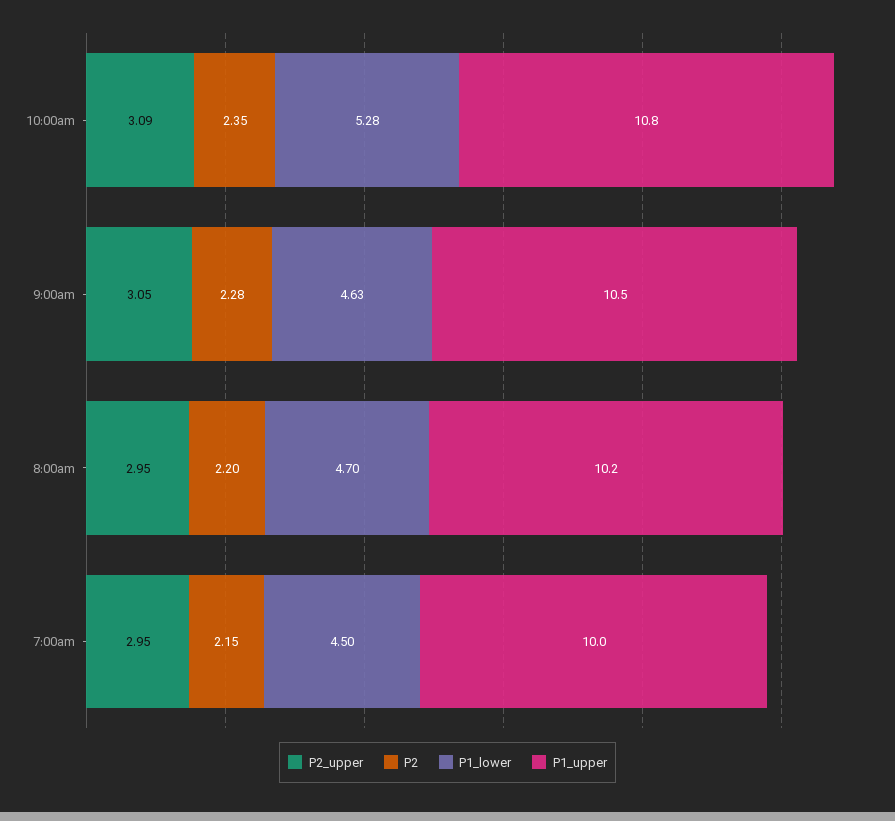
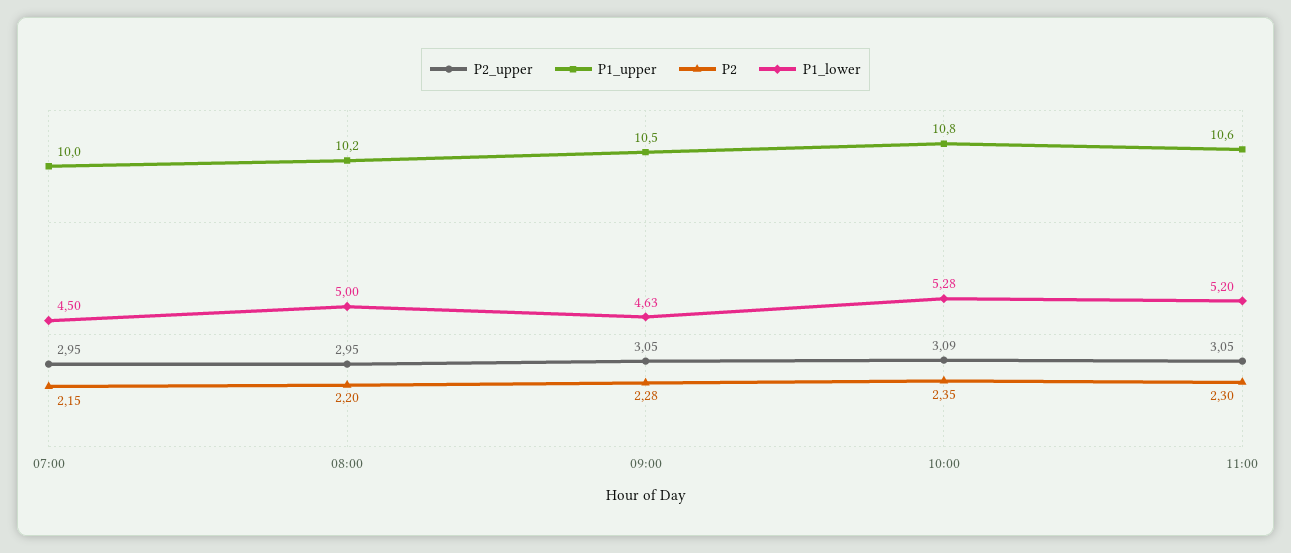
P1_lower, 8:00am: 4.7 -> 5
P2_upper, 11:00: none -> 3.05
P1_upper, 11:00: none -> 10.6
P2, 11:00: none -> 2.3
P1_lower, 11:00: none -> 5.2

